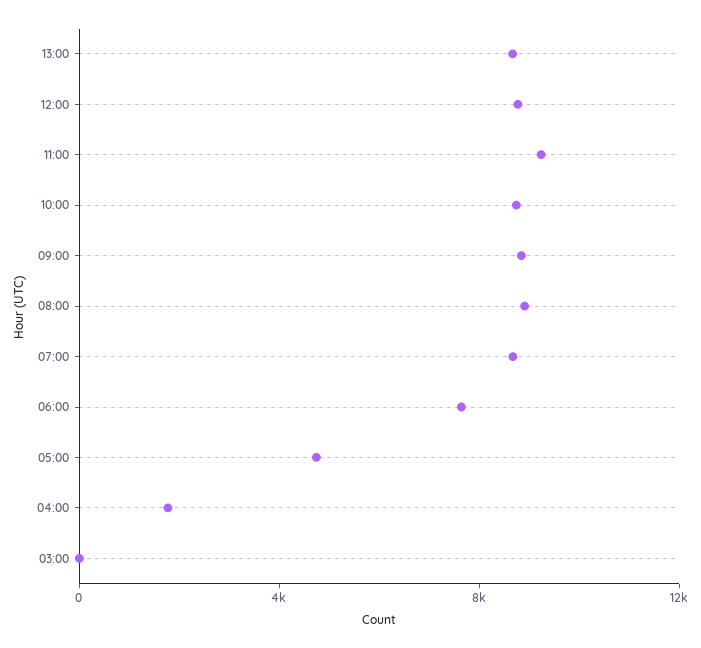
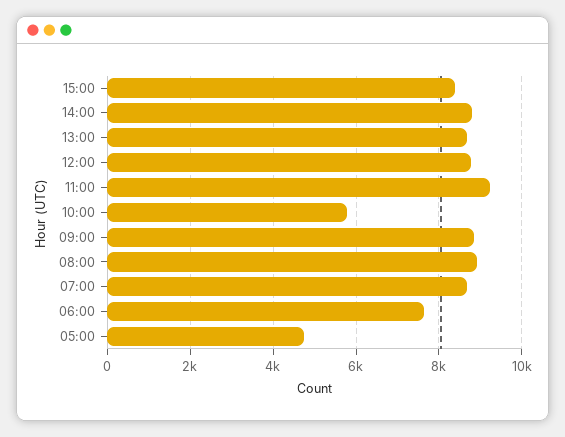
10:00: 9000 -> 5800
04:00: 2000 -> none
03:00: 0 -> none
15:00: none -> 8400
14:00: none -> 8800

